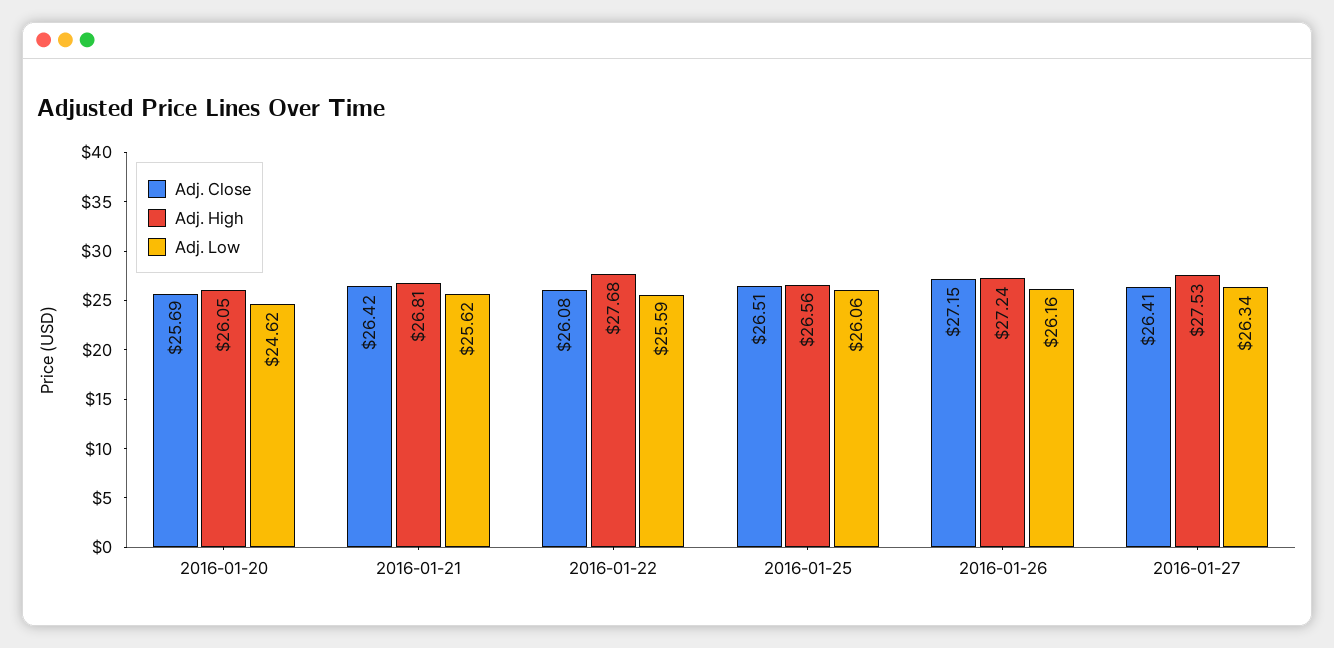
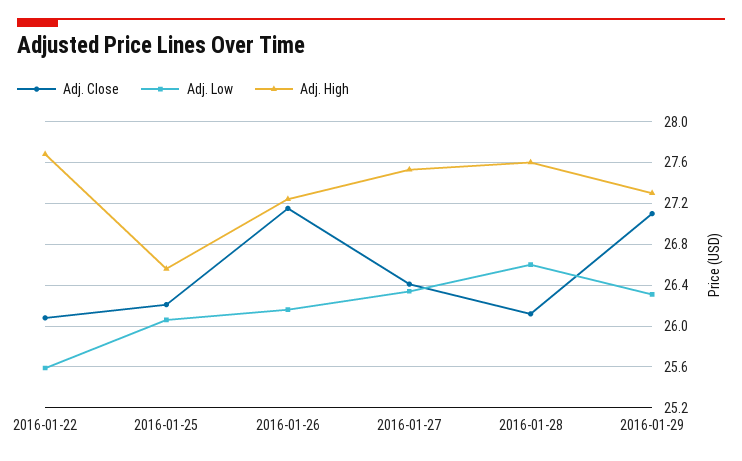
Adj. Close, 2016-01-20: 25.69 -> none
Adj. High, 2016-01-20: 26.05 -> none
Adj. Low, 2016-01-20: 24.62 -> none
Adj. Close, 2016-01-21: 26.42 -> none
Adj. High, 2016-01-21: 26.81 -> none
Adj. Low, 2016-01-21: 25.62 -> none
Adj. Close, 2016-01-25: 26.51 -> 26.2
Adj. Close, 2016-01-28: none -> 26.1
Adj. Low, 2016-01-28: none -> 26.6
Adj. High, 2016-01-28: none -> 27.6
Adj. Close, 2016-01-29: none -> 27.1
Adj. Low, 2016-01-29: none -> 26.3
Adj. High, 2016-01-29: none -> 27.3

